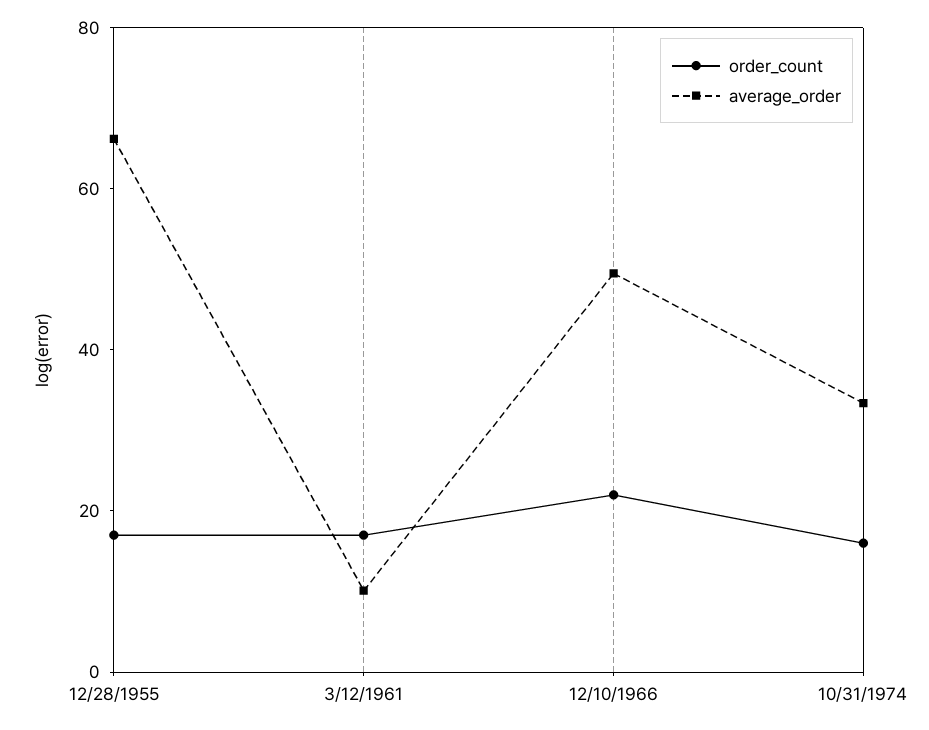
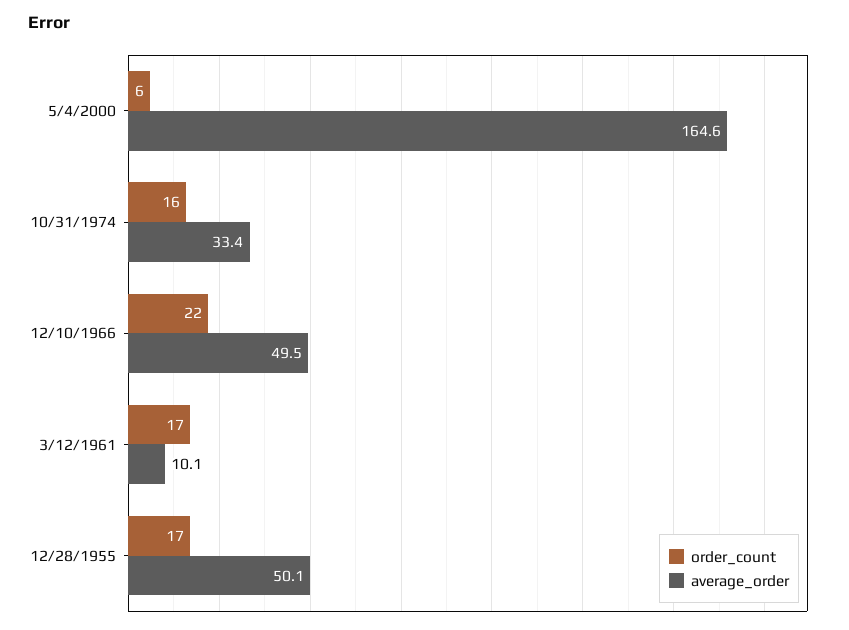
average_order, 12/28/1955: 65 -> 50.1
order_count, 5/4/2000: none -> 6
average_order, 5/4/2000: none -> 164.6

